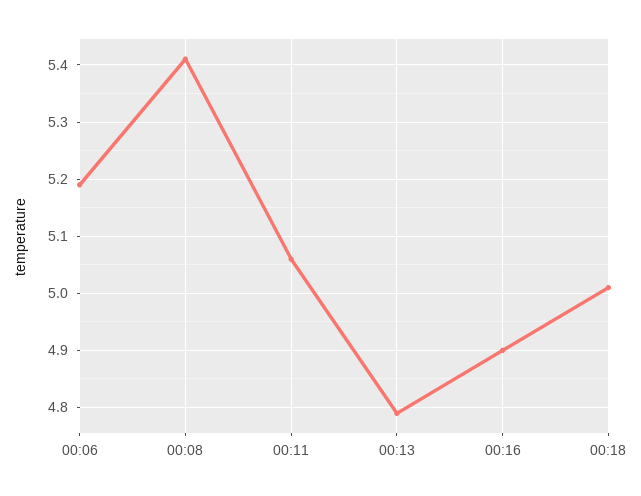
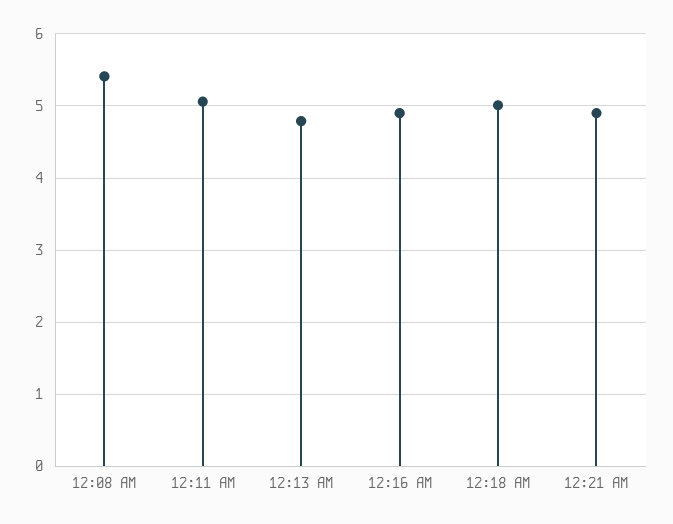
00:06: 5.2 -> none
12:21 AM: none -> 4.9

